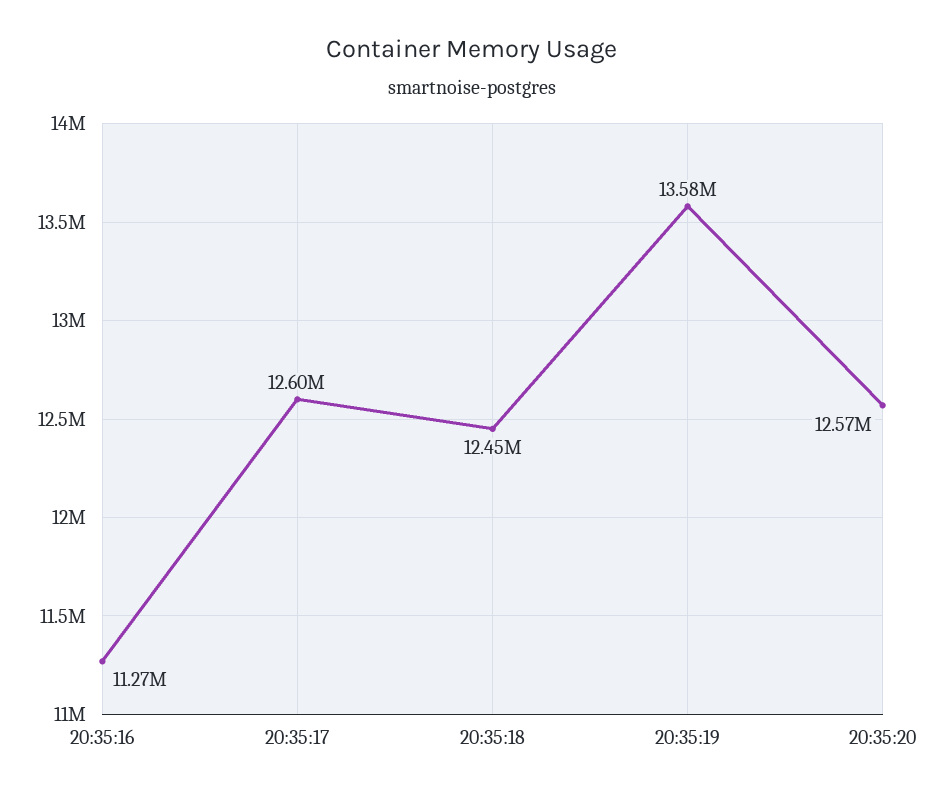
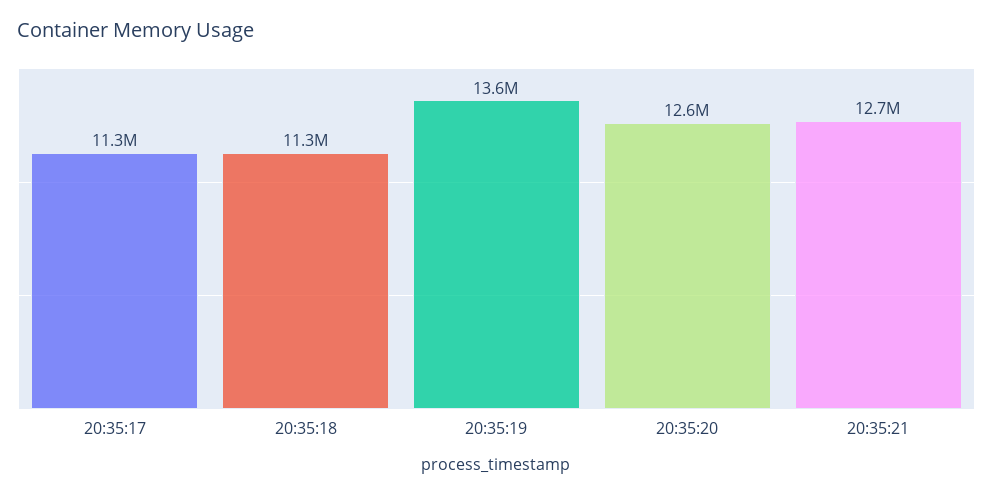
20:35:16: 11270000 -> none
20:35:17: 12600000 -> 11300000
20:35:18: 12450000 -> 11300000
20:35:21: none -> 12700000

